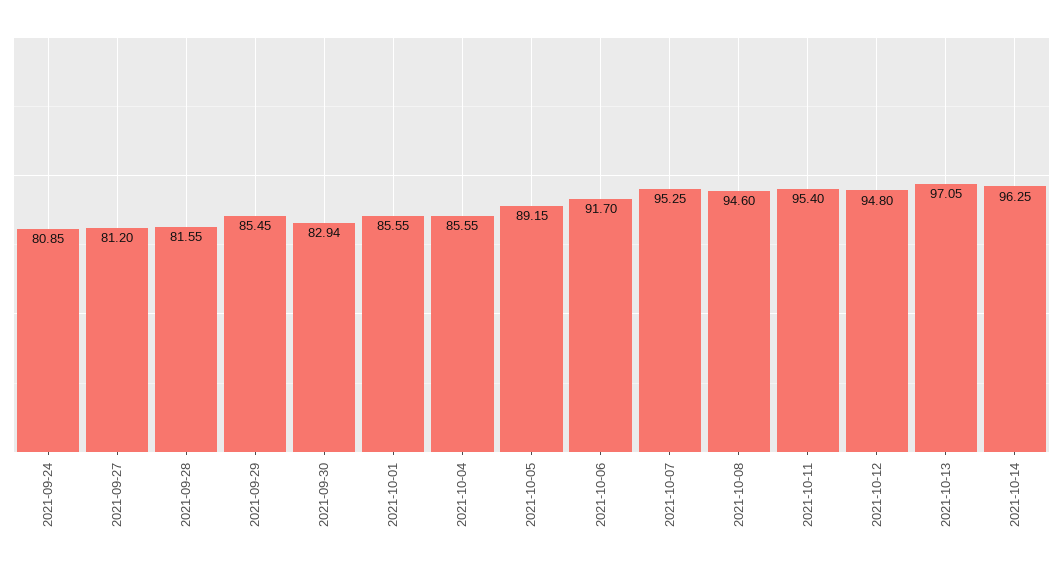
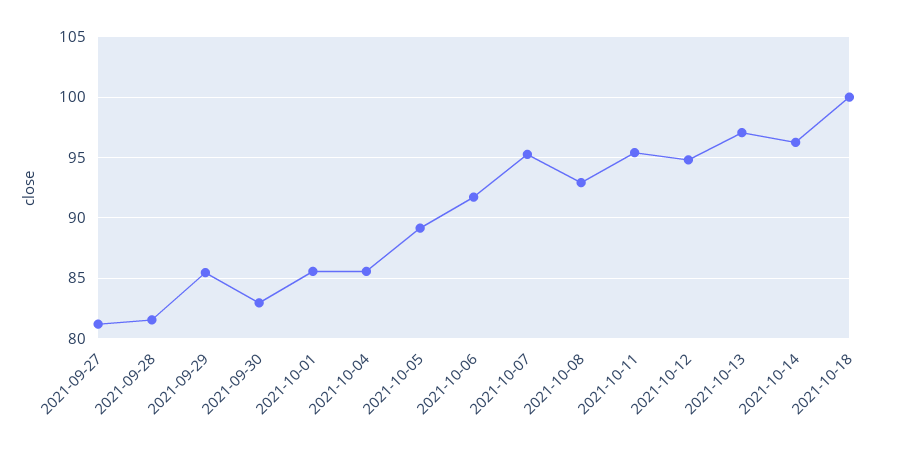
2021-09-24: 80.85 -> none
2021-10-08: 94.6 -> 93
2021-10-18: none -> 100

